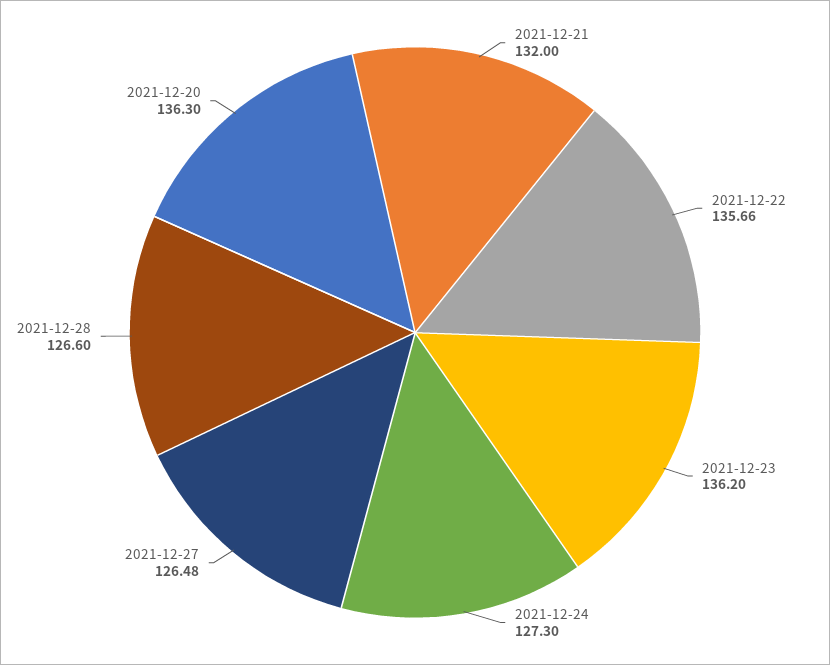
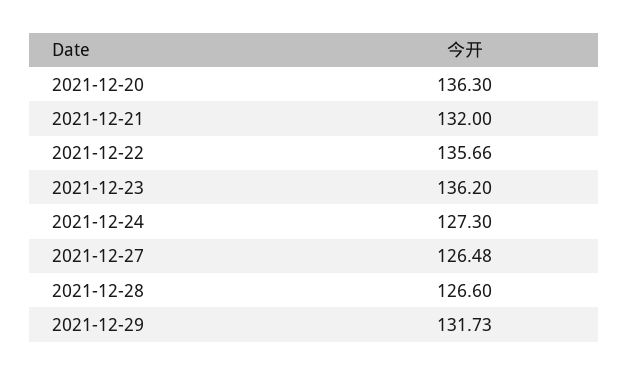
2021-12-29: none -> 131.73

